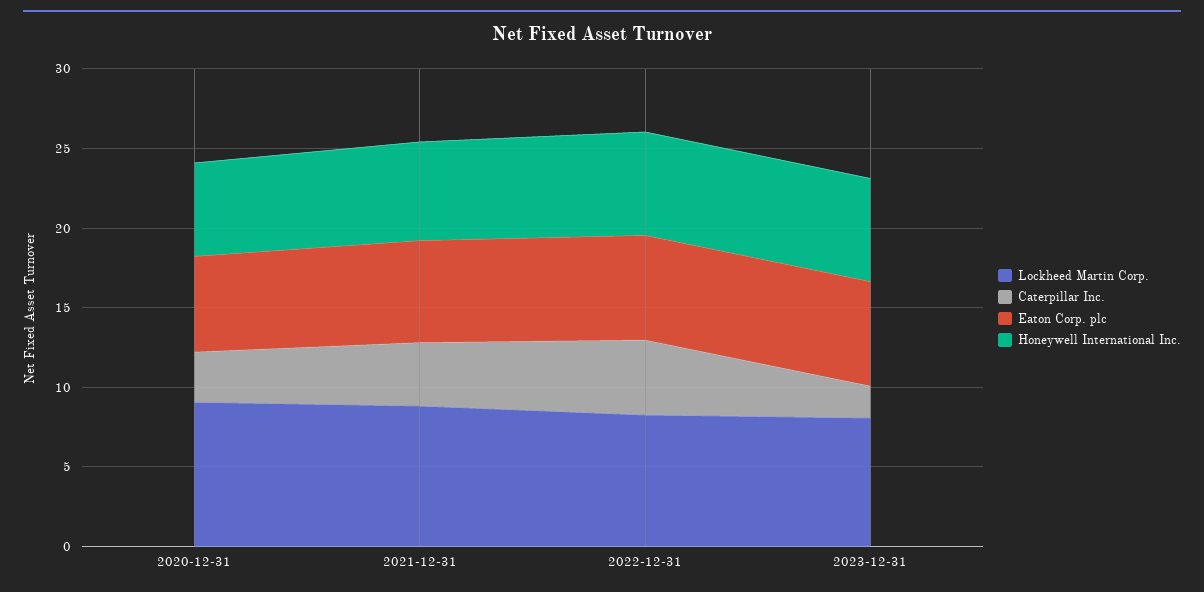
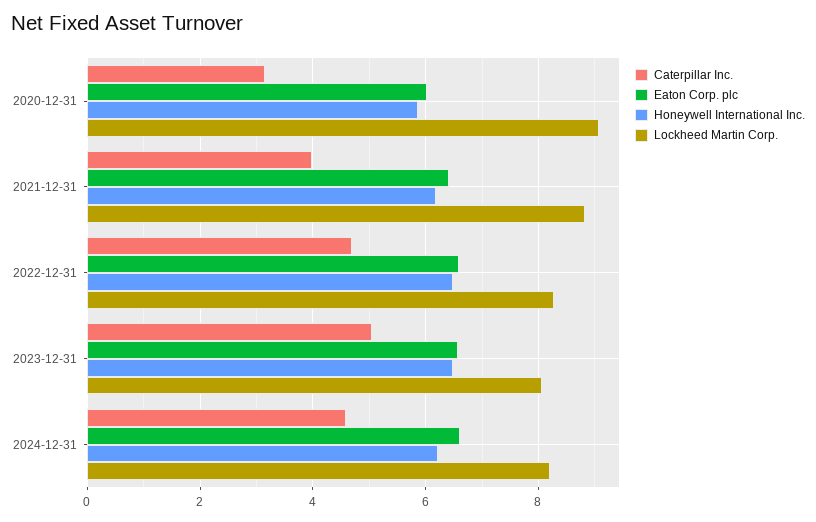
Caterpillar Inc., 2023-12-31: 2 -> 5
Caterpillar Inc., 2024-12-31: none -> 4.6
Eaton Corp. plc, 2024-12-31: none -> 6.6
Honeywell International Inc., 2024-12-31: none -> 6.2
Lockheed Martin Corp., 2024-12-31: none -> 8.2

